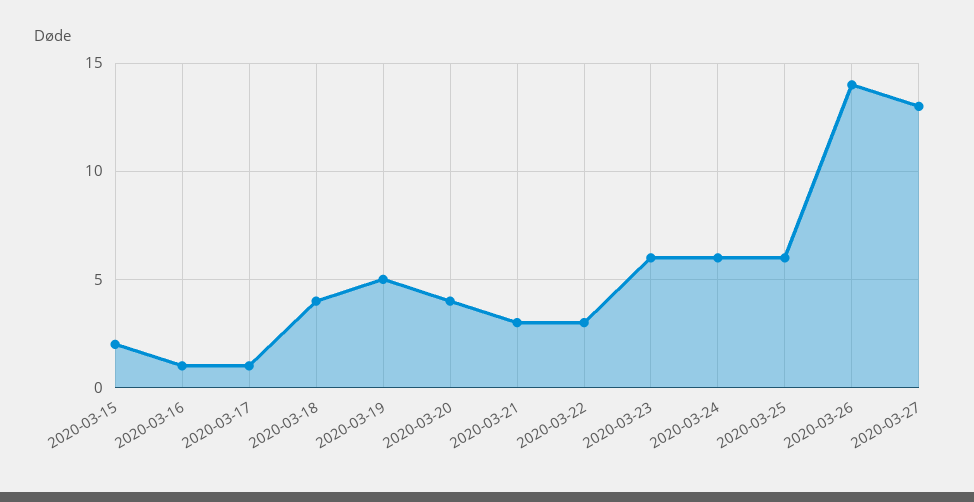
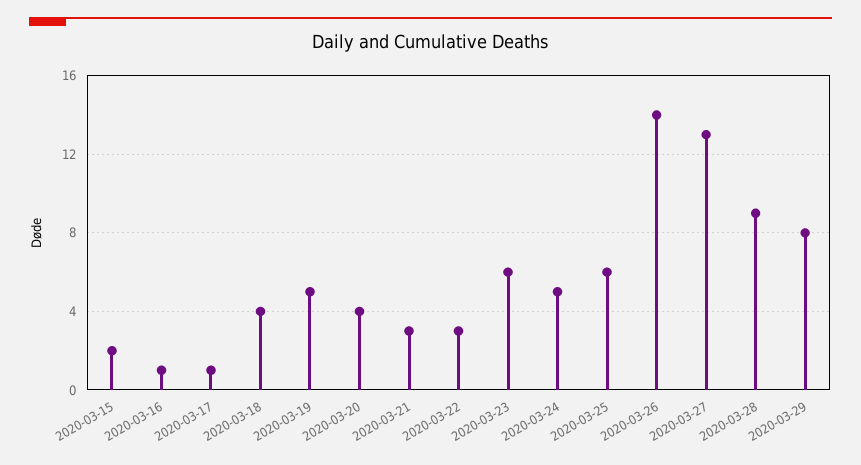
2020-03-24: 6 -> 5
2020-03-28: none -> 9
2020-03-29: none -> 8

